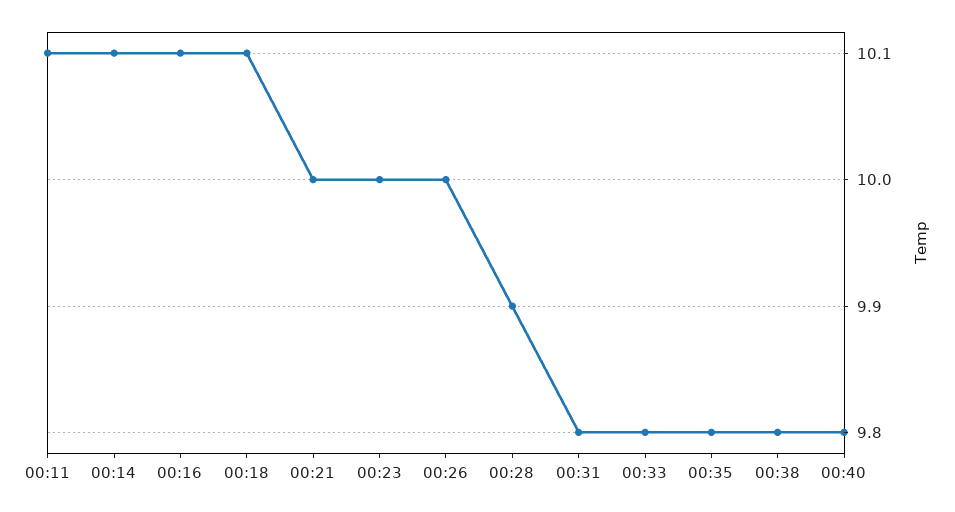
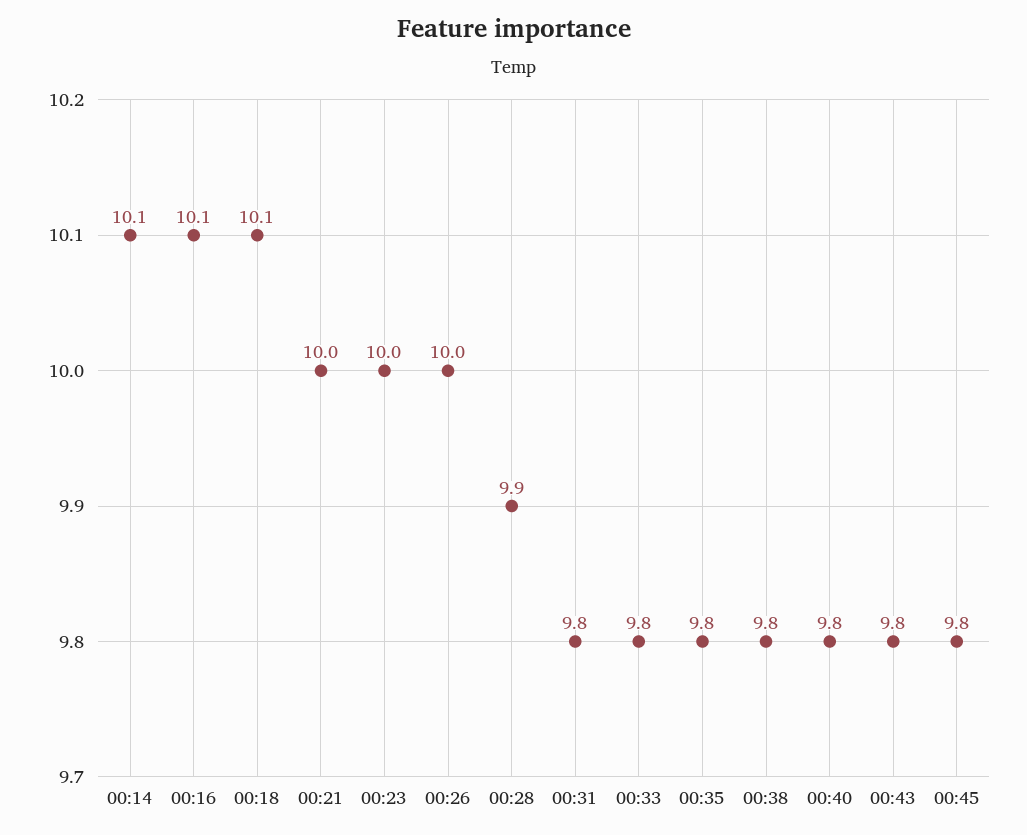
00:11: 10.1 -> none
00:43: none -> 9.8
00:45: none -> 9.8

